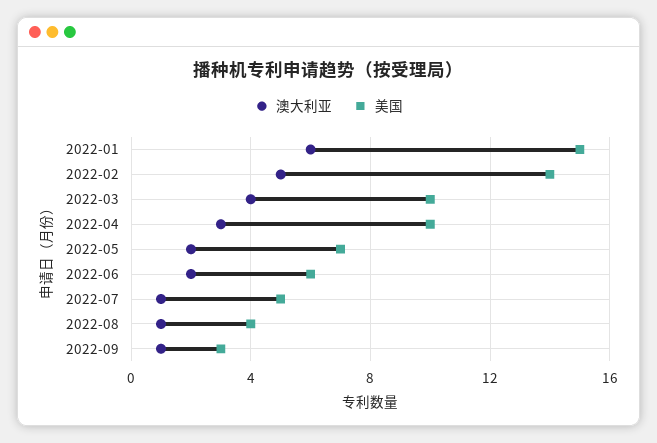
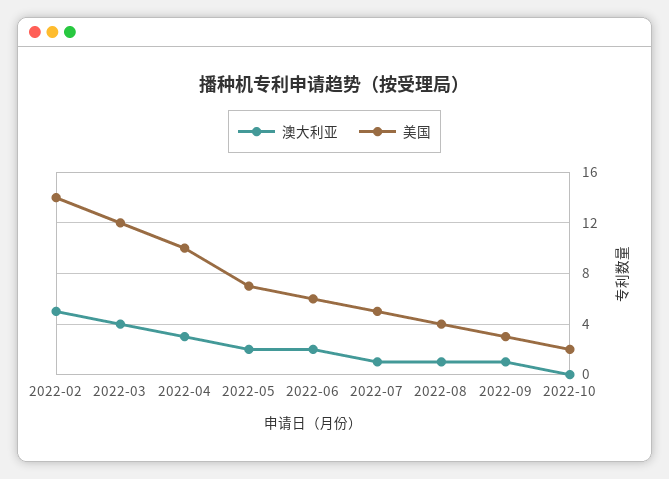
澳大利亚, 2022-01: 6 -> none
美国, 2022-01: 15 -> none
美国, 2022-03: 10 -> 12
澳大利亚, 2022-10: none -> 0
美国, 2022-10: none -> 2

